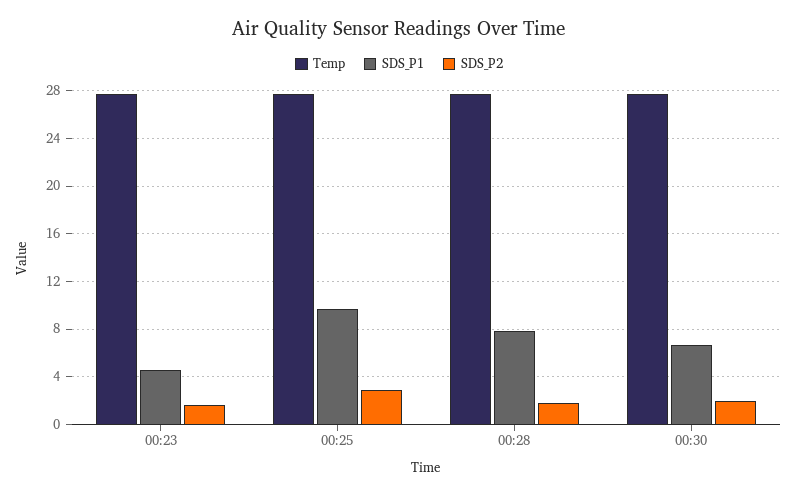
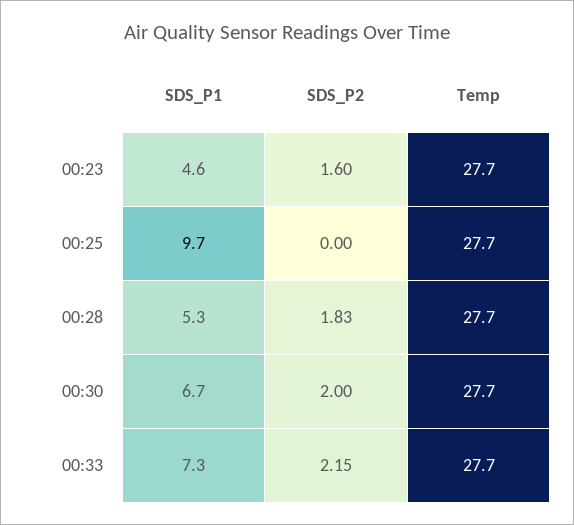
SDS_P2, 00:25: 3 -> 0
SDS_P1, 00:28: 8 -> 5.3
SDS_P1, 00:33: none -> 7.3
SDS_P2, 00:33: none -> 2.15
Temp, 00:33: none -> 27.7

